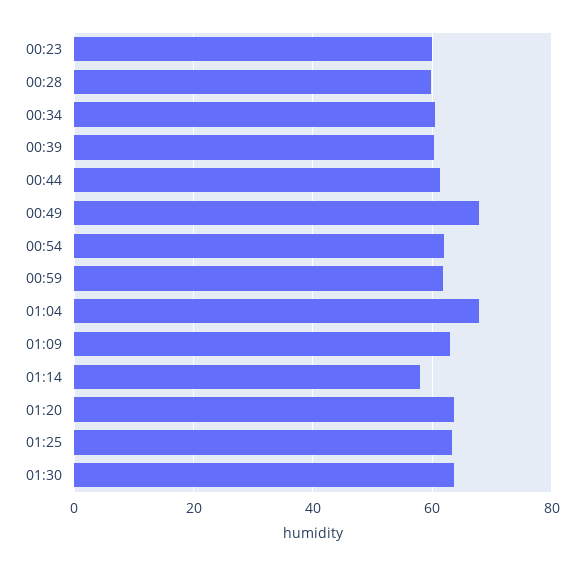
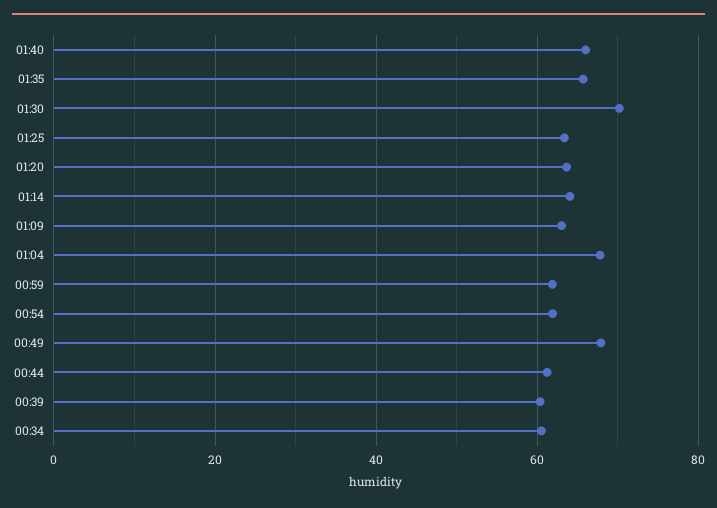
00:23: 60 -> none
00:28: 60 -> none
01:14: 58 -> 64
01:30: 64 -> 70
01:40: none -> 66
01:35: none -> 66

